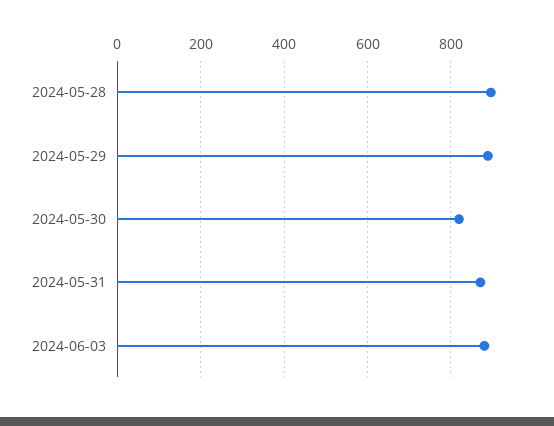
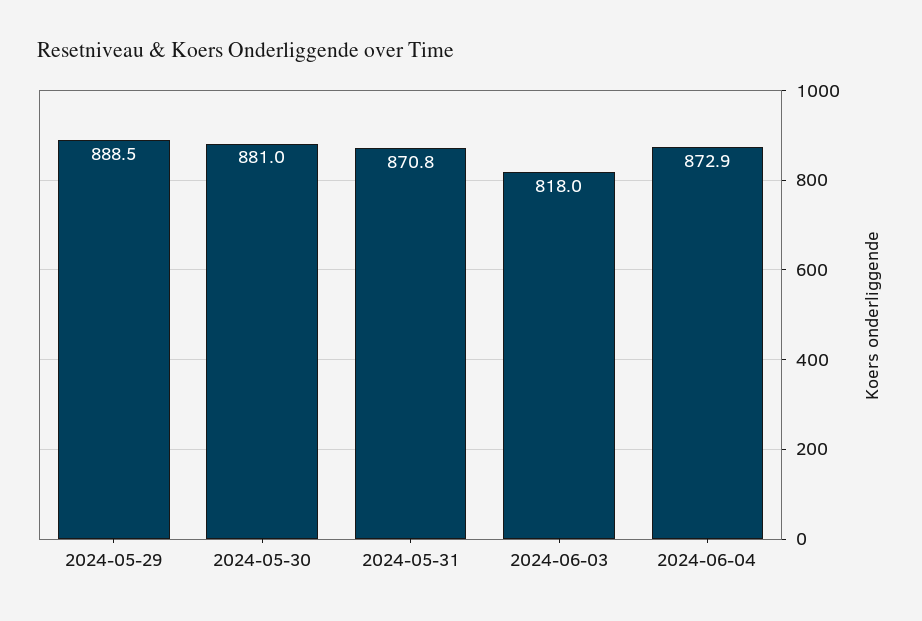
2024-05-28: 900 -> none
2024-05-30: 820 -> 881
2024-06-03: 880 -> 818
2024-06-04: none -> 872.9

